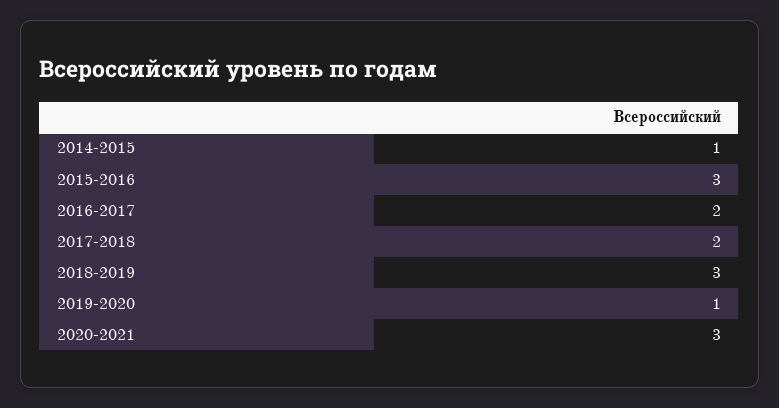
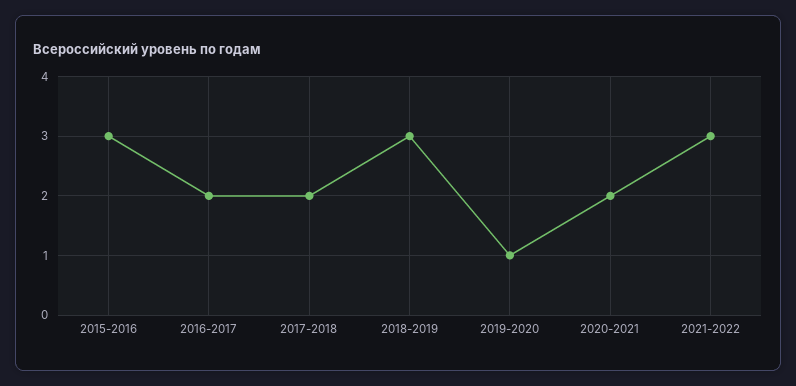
2014-2015: 1 -> none
2020-2021: 3 -> 2
2021-2022: none -> 3

